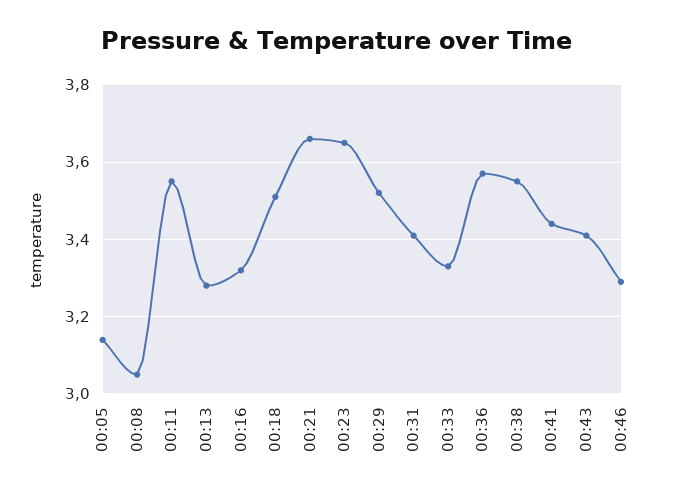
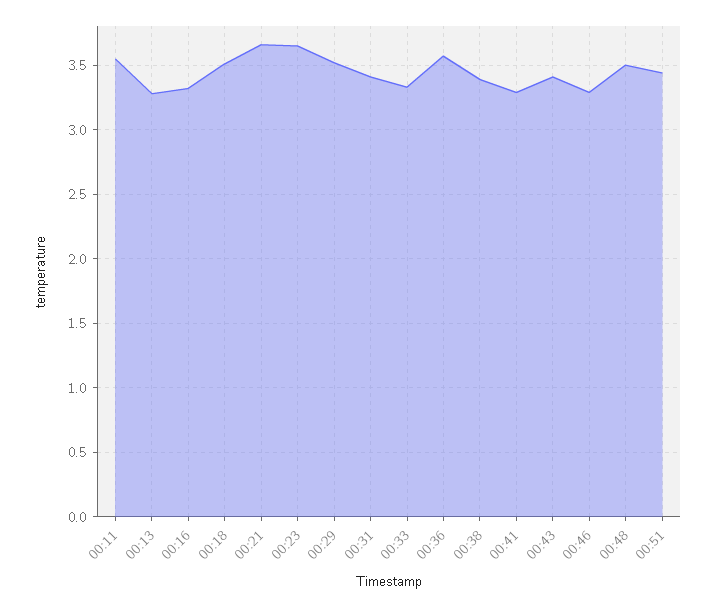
00:05: 3.15 -> none
00:08: 3.05 -> none
00:38: 3.55 -> 3.4
00:41: 3.45 -> 3.3
00:48: none -> 3.5
00:51: none -> 3.45

